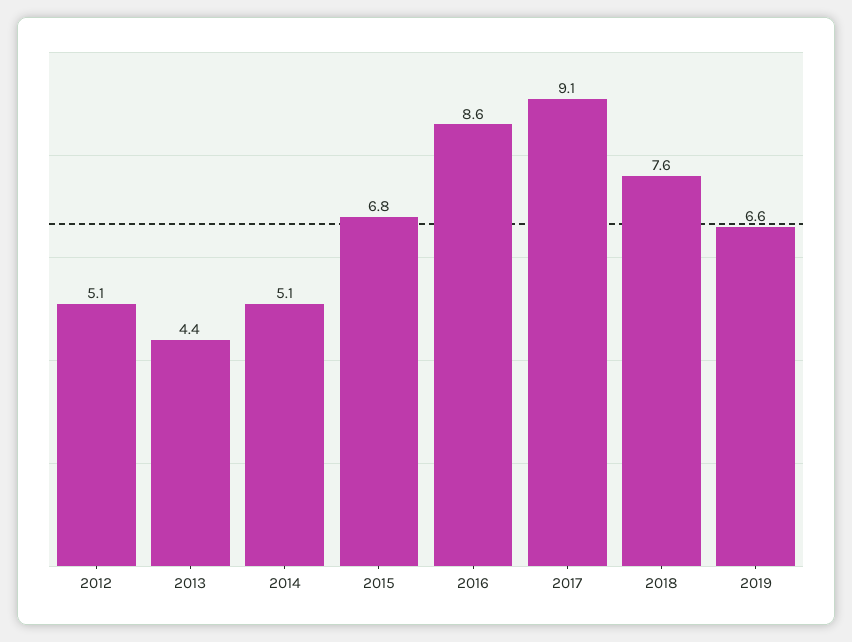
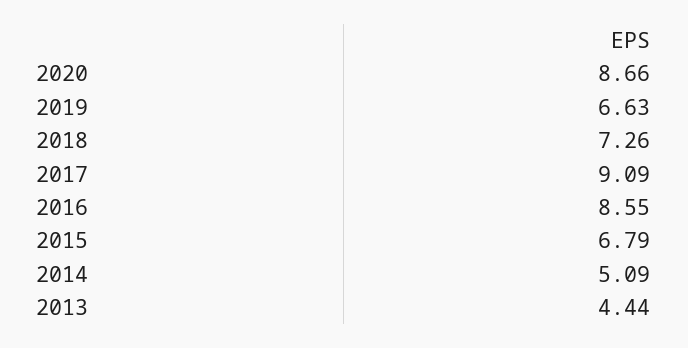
2012: 5.1 -> none
2018: 7.6 -> 7.26
2020: none -> 8.66

